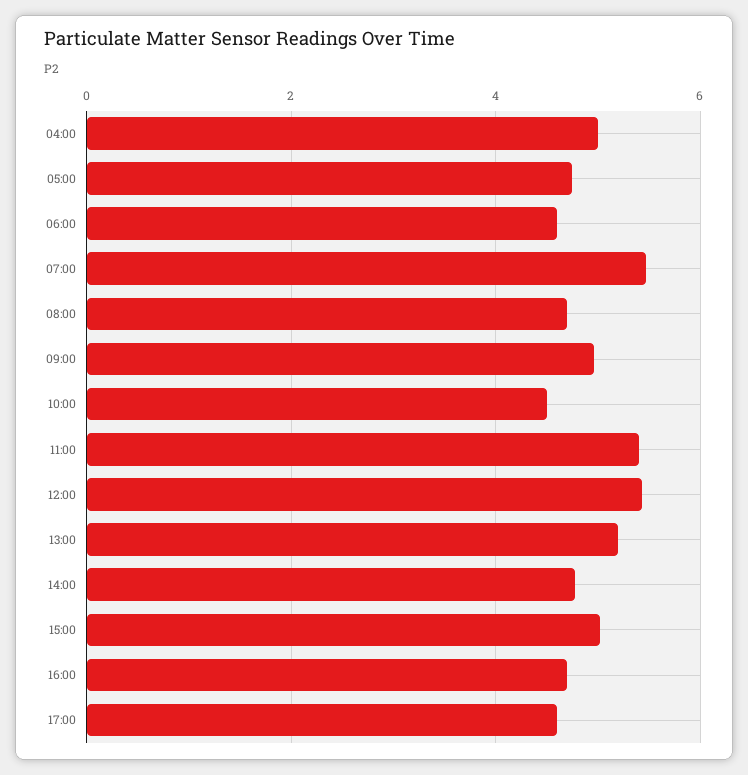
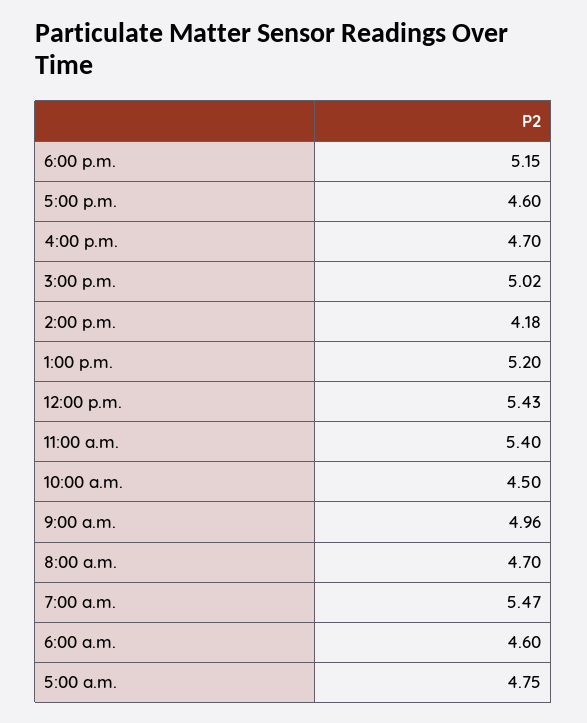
04:00: 5 -> none
14:00: 4.8 -> 4.18
6:00 p.m.: none -> 5.15

